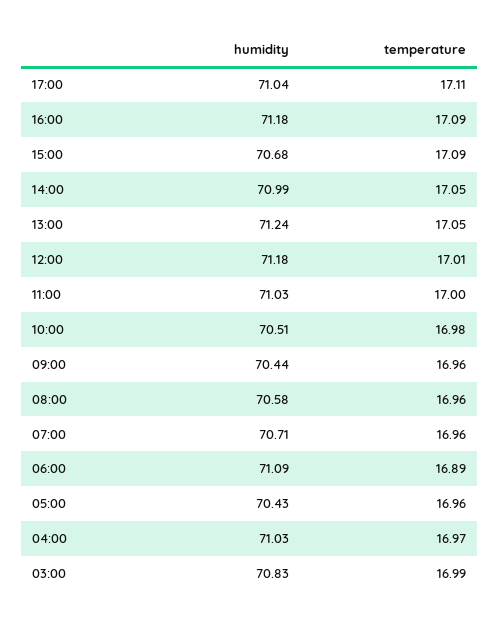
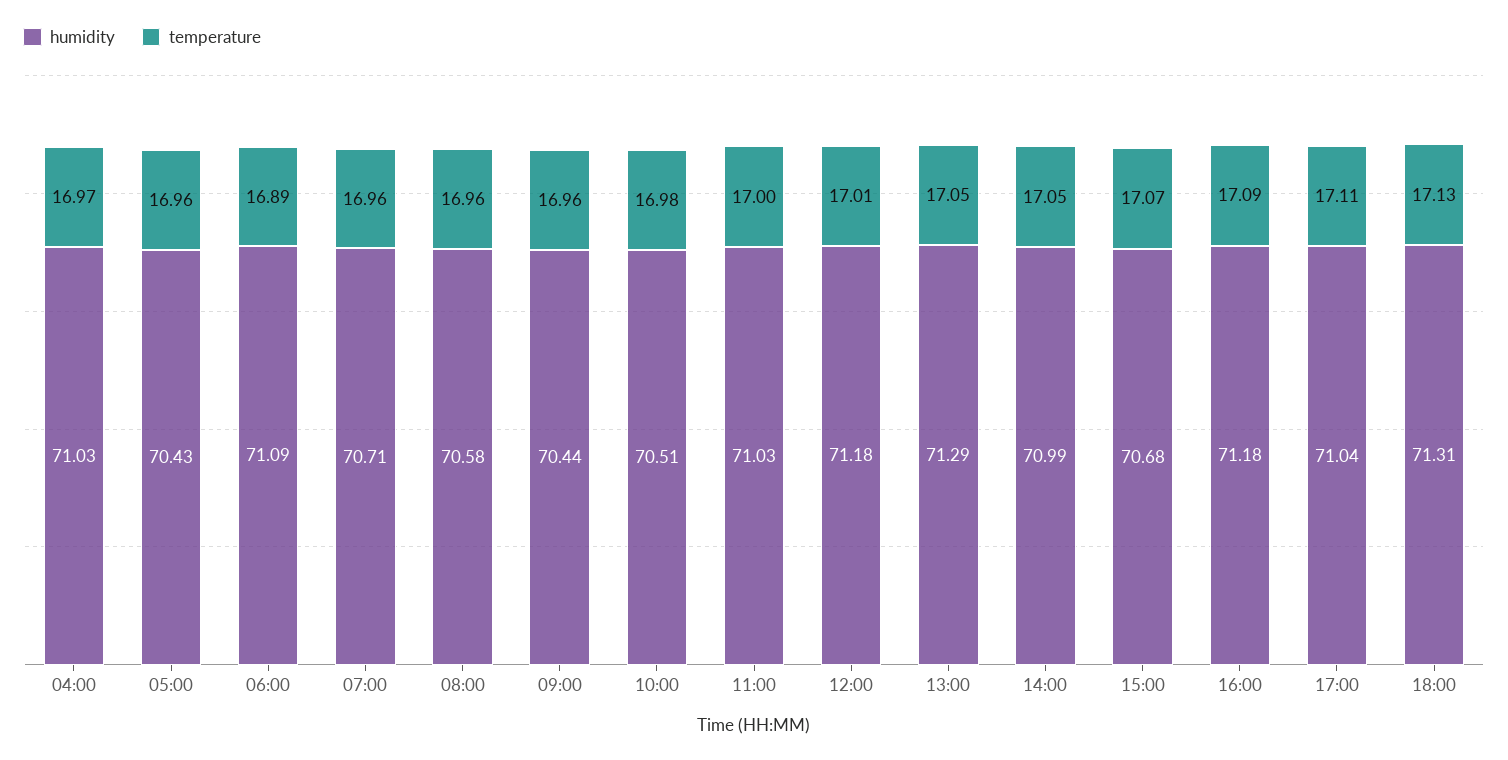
temperature, 15:00: 17.09 -> 17.07
humidity, 13:00: 71.24 -> 71.29
humidity, 03:00: 70.83 -> none
temperature, 03:00: 16.99 -> none
humidity, 18:00: none -> 71.31
temperature, 18:00: none -> 17.13

